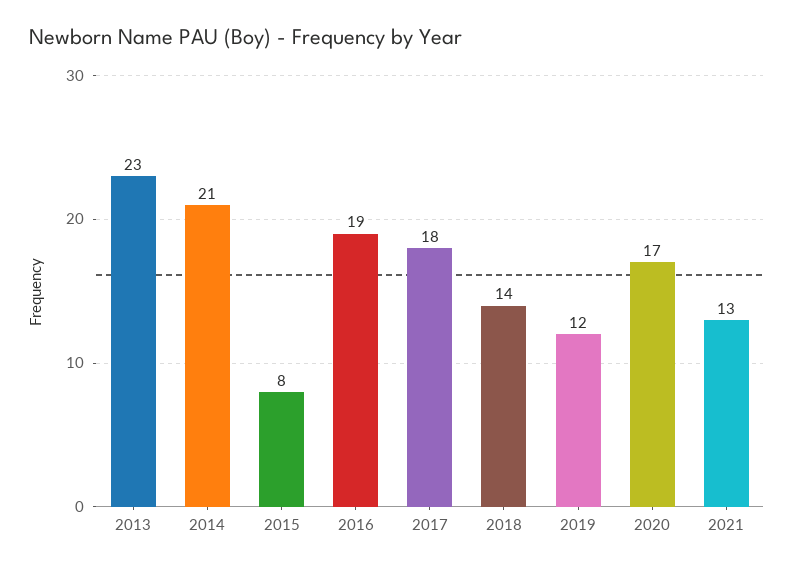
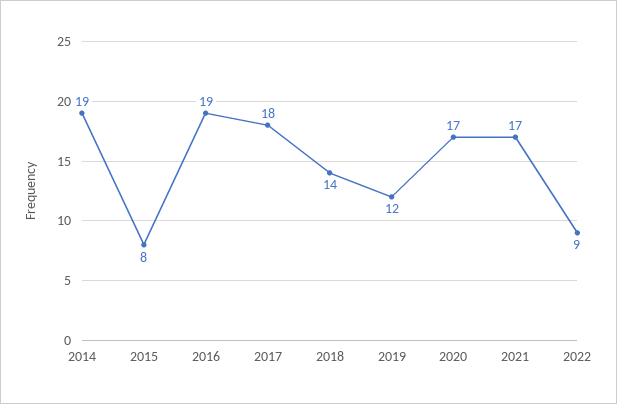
2013: 23 -> none
2014: 21 -> 19
2021: 13 -> 17
2022: none -> 9

